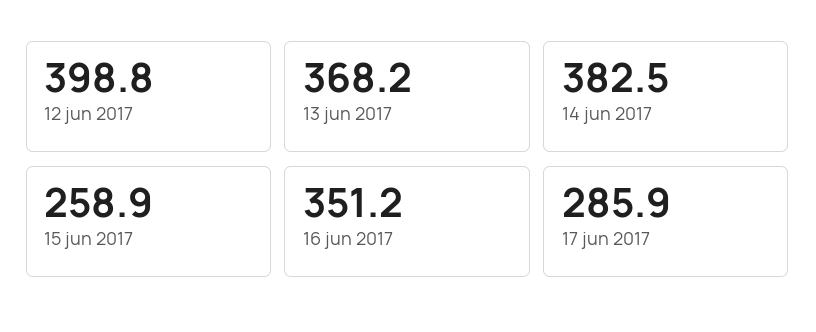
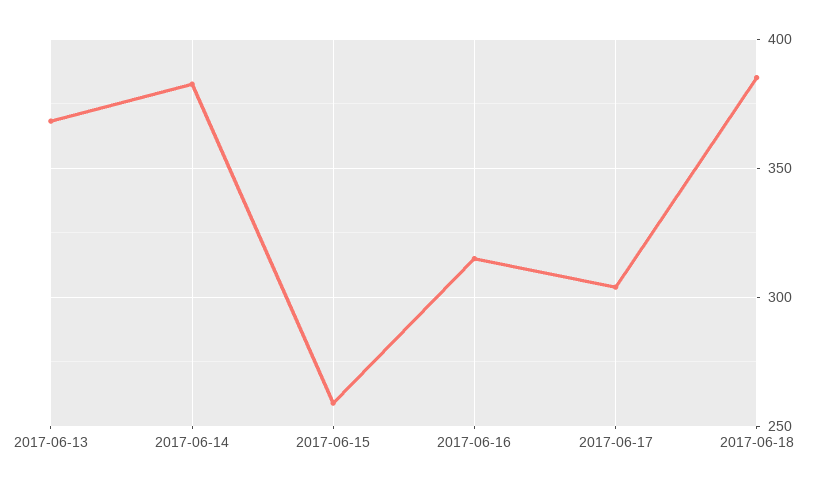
12 jun 2017: 398.8 -> none
16 jun 2017: 351.2 -> 315
17 jun 2017: 285.9 -> 305
2017-06-18: none -> 385

